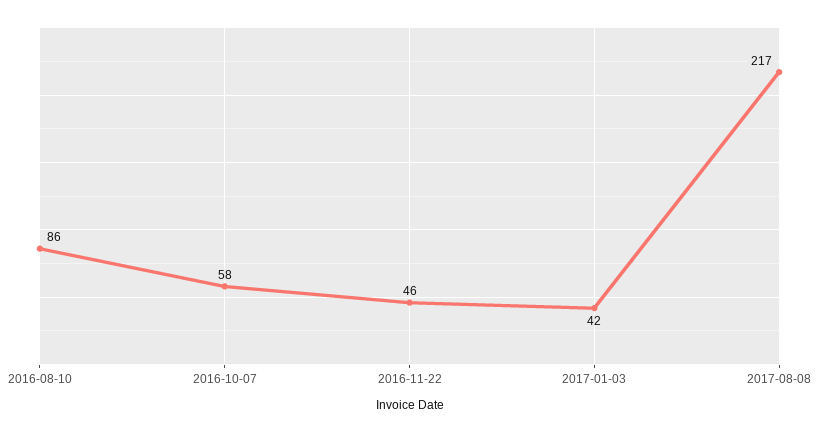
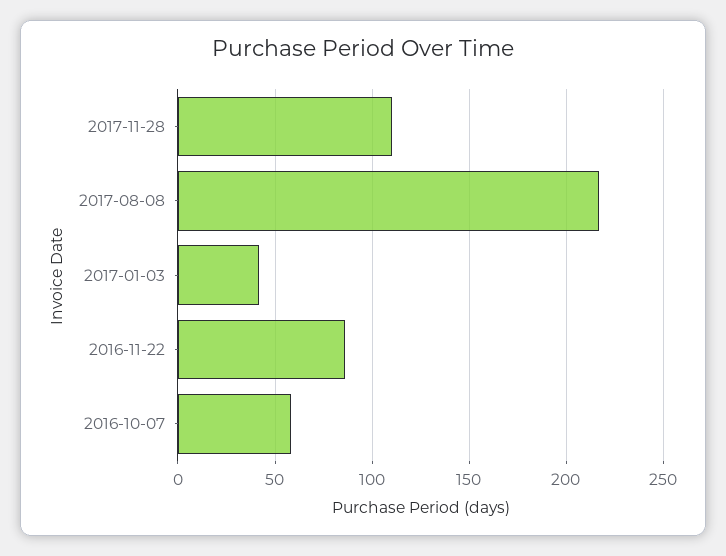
2016-08-10: 86 -> none
2016-11-22: 46 -> 85
2017-11-28: none -> 110

